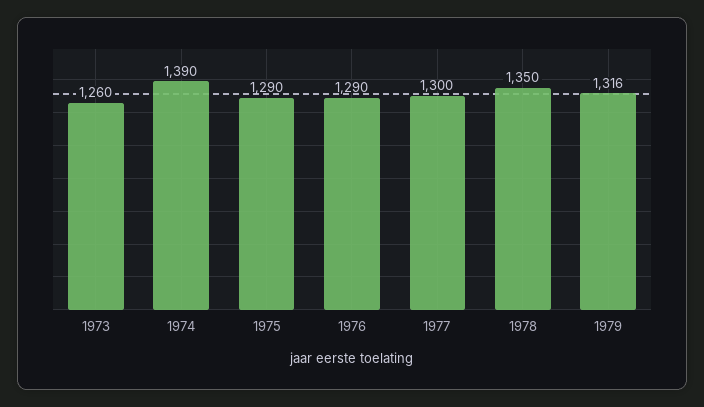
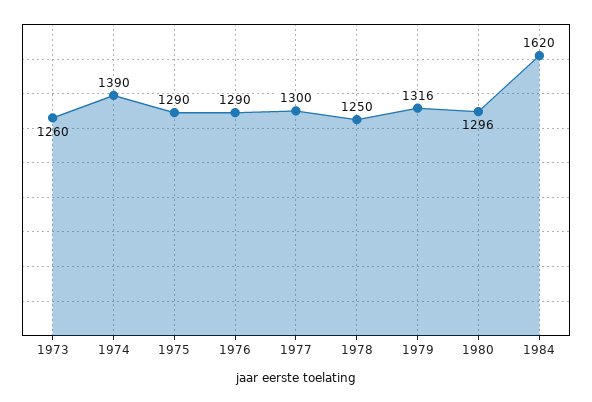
1978: 1350 -> 1250
1980: none -> 1296
1984: none -> 1620

